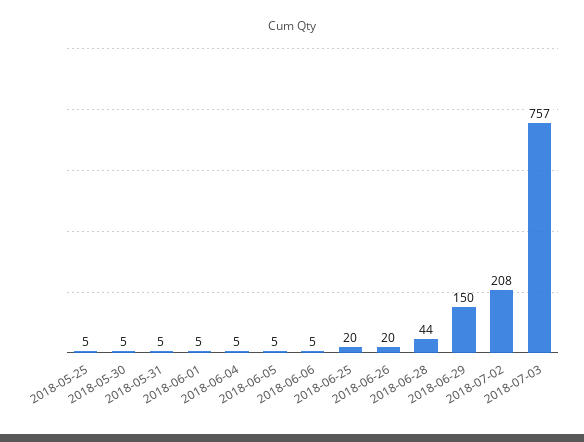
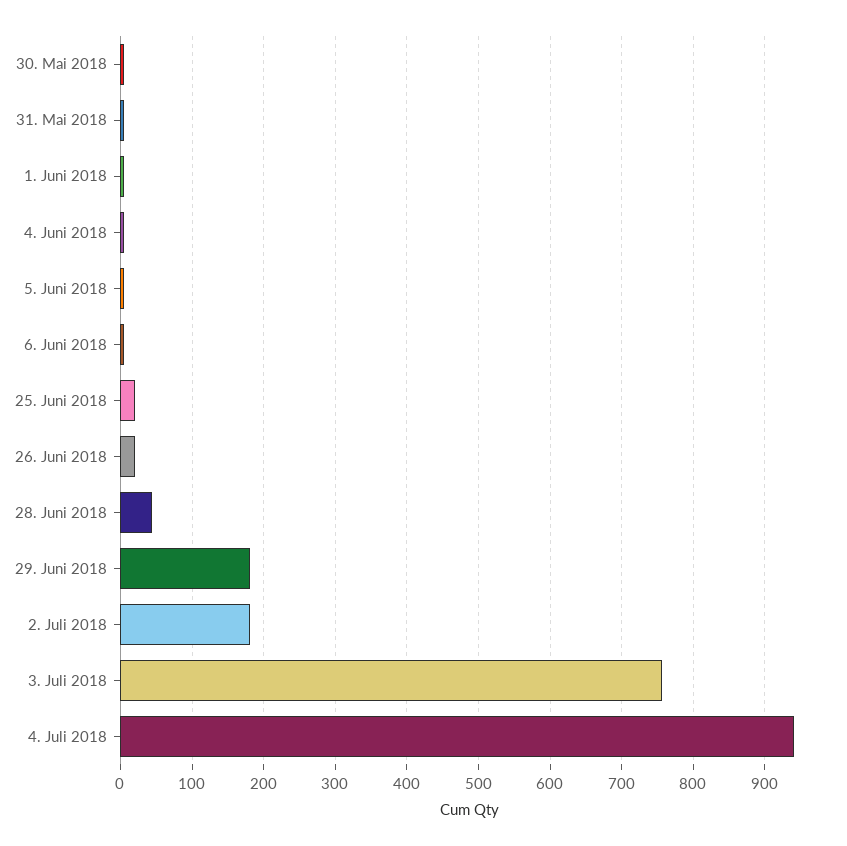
2018-05-25: 5 -> none
2018-06-29: 150 -> 180
2018-07-02: 208 -> 180
4. Juli 2018: none -> 940

